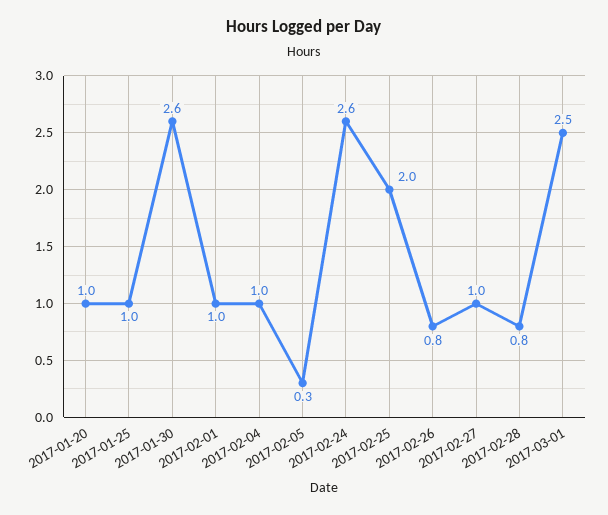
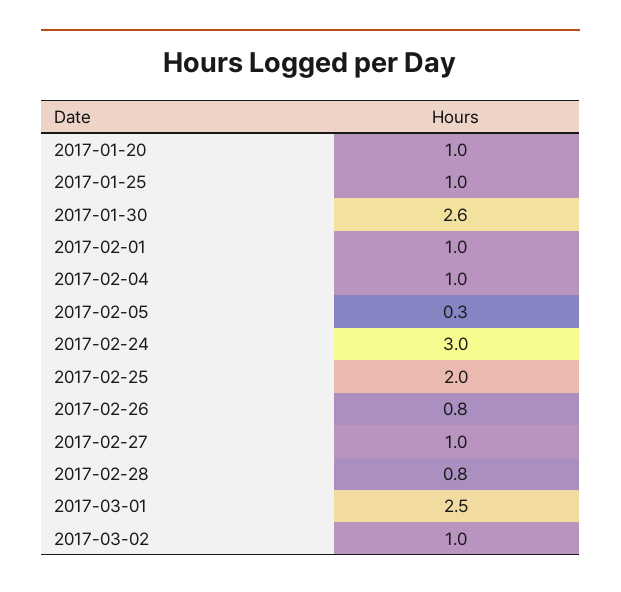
2017-02-24: 2.6 -> 3
2017-03-02: none -> 1

